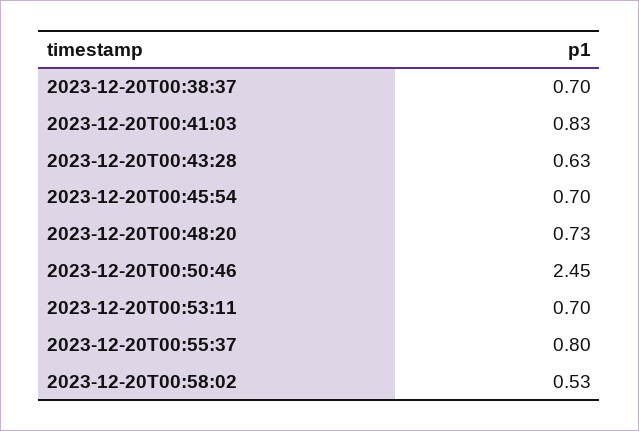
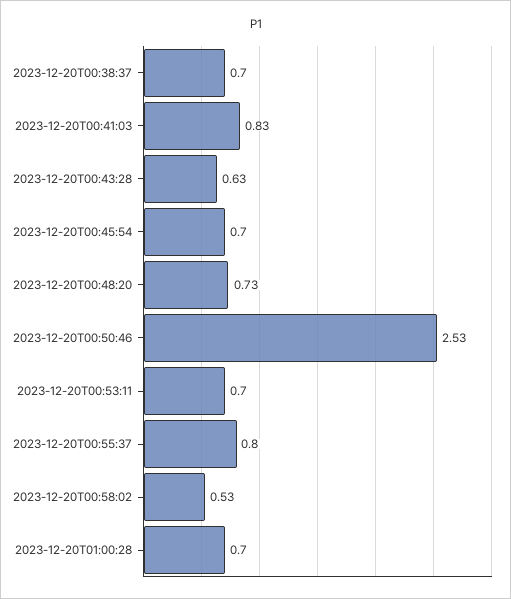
2023-12-20T00:50:46: 2.45 -> 2.53
2023-12-20T01:00:28: none -> 0.7

